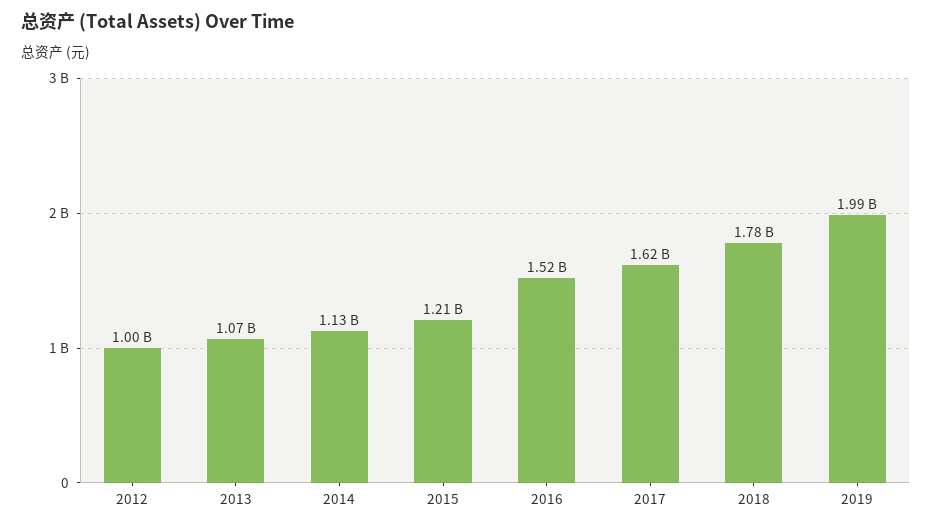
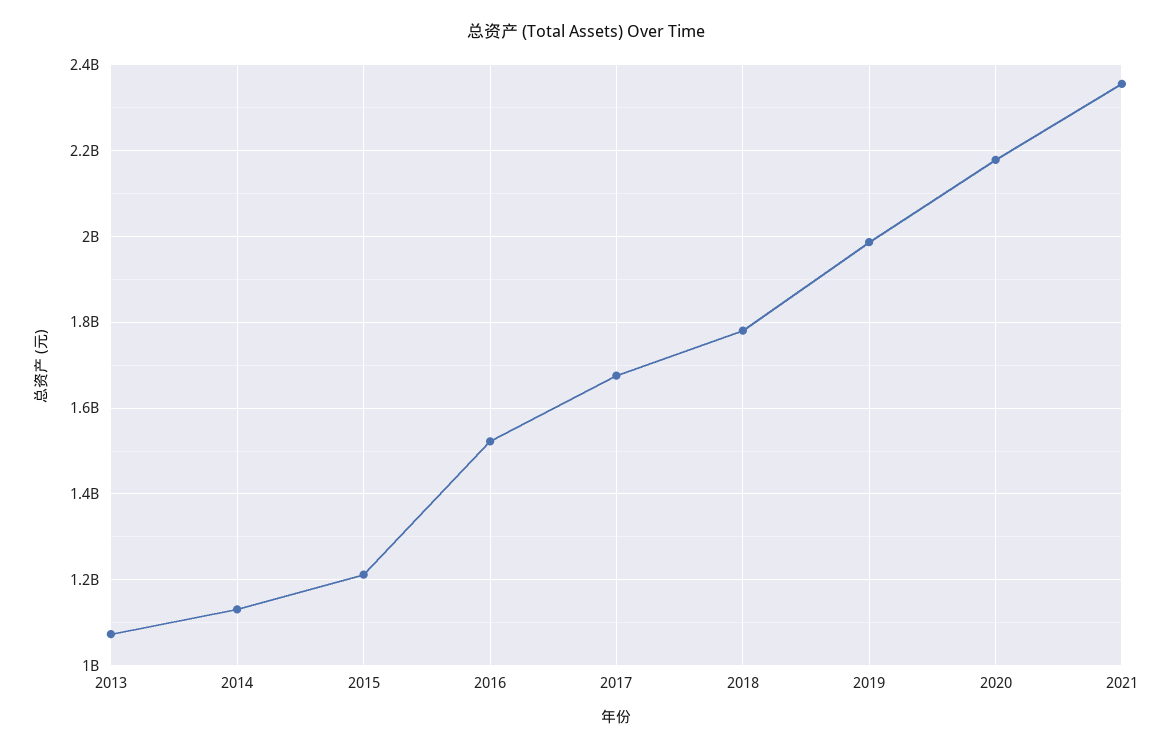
2012: 1000000000 -> none
2017: 1620000000 -> 1680000000
2020: none -> 2180000000
2021: none -> 2360000000

